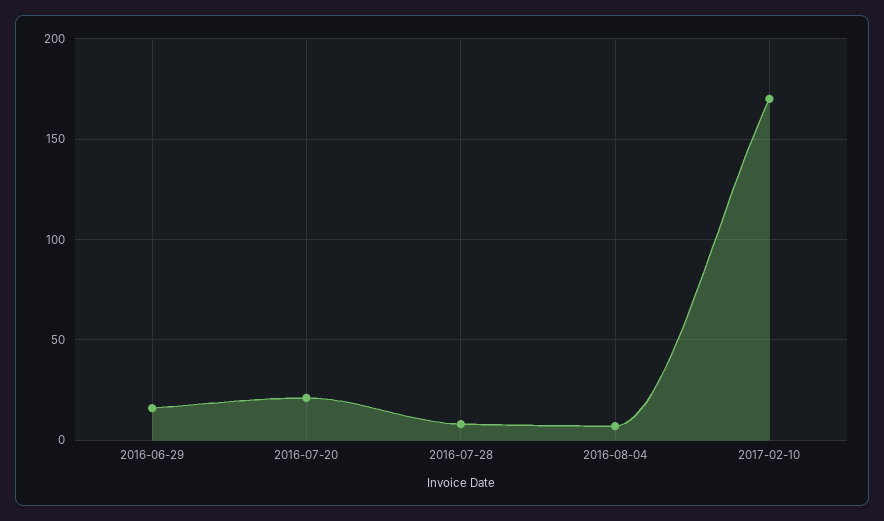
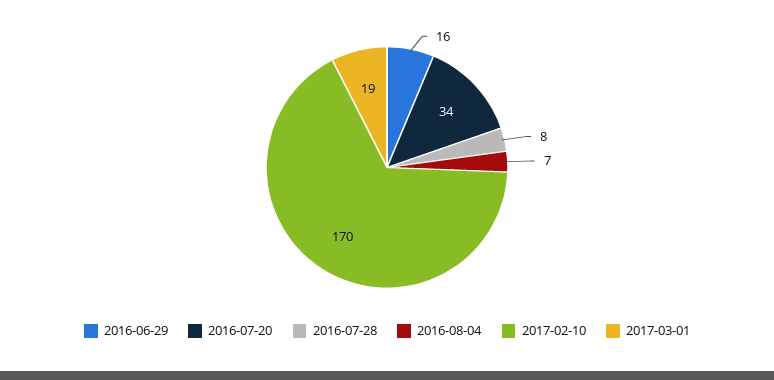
2016-07-20: 20 -> 34
2017-03-01: none -> 19

